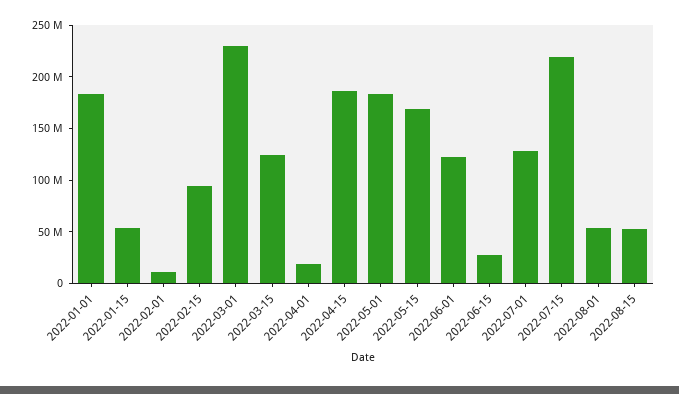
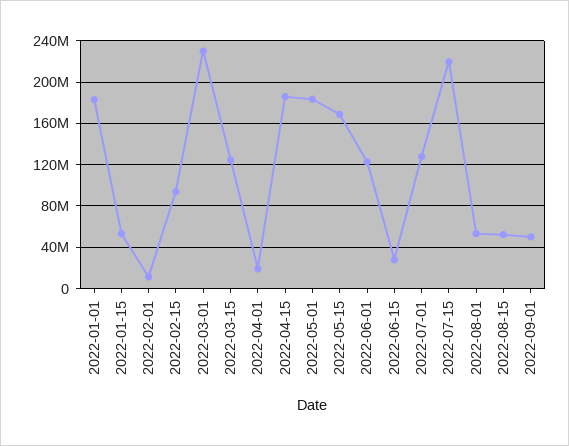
2022-09-01: none -> 50000000

